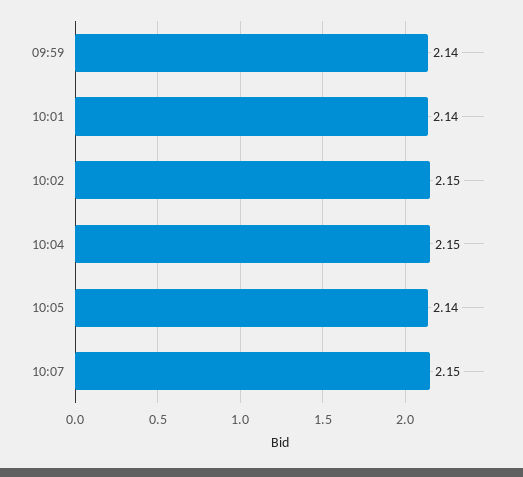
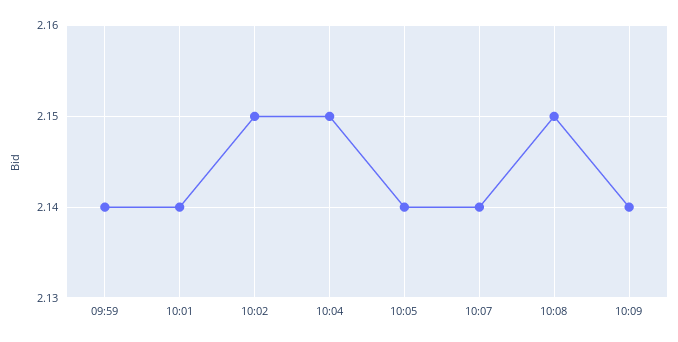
10:07: 2.15 -> 2.14
10:08: none -> 2.15
10:09: none -> 2.14

